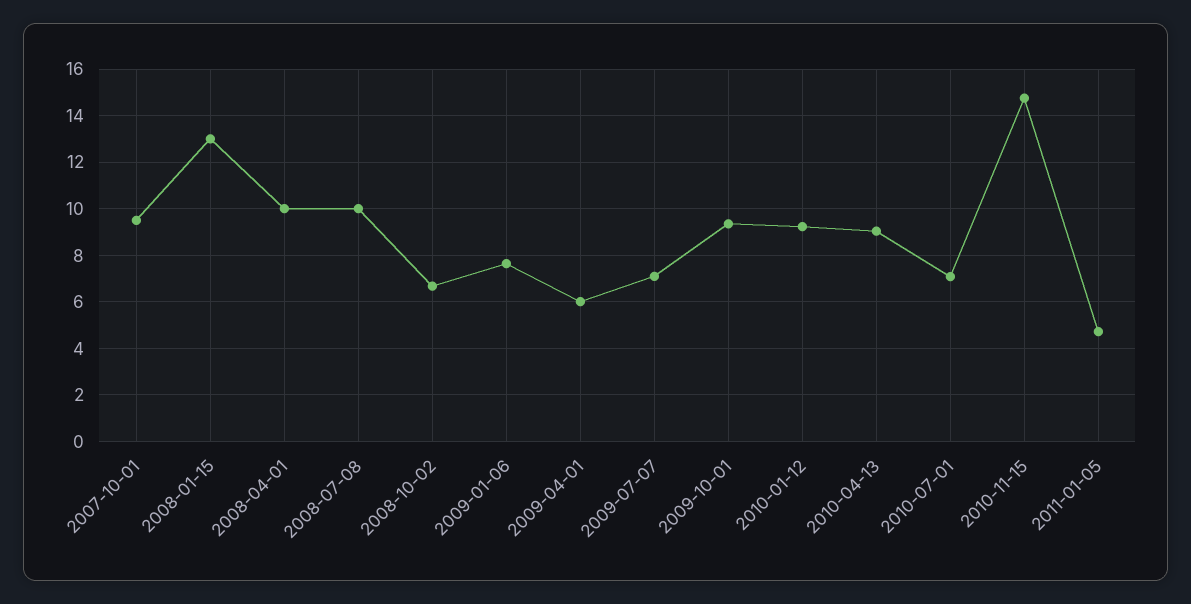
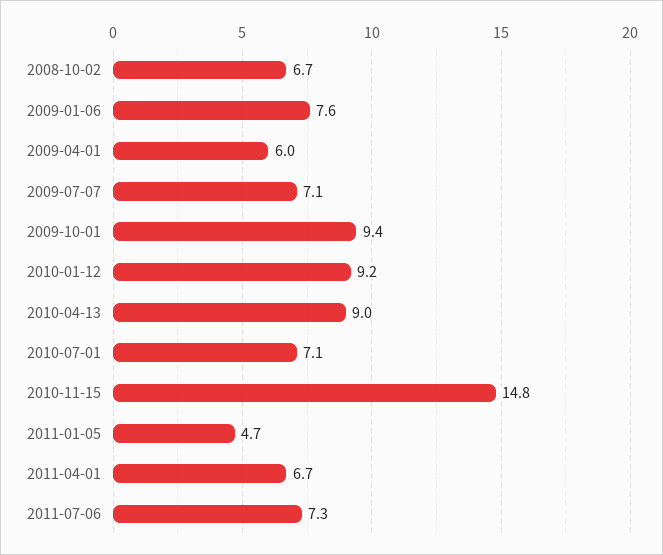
2007-10-01: 9.5 -> none
2008-01-15: 13 -> none
2008-04-01: 10 -> none
2008-07-08: 10 -> none
2011-04-01: none -> 6.7
2011-07-06: none -> 7.3

